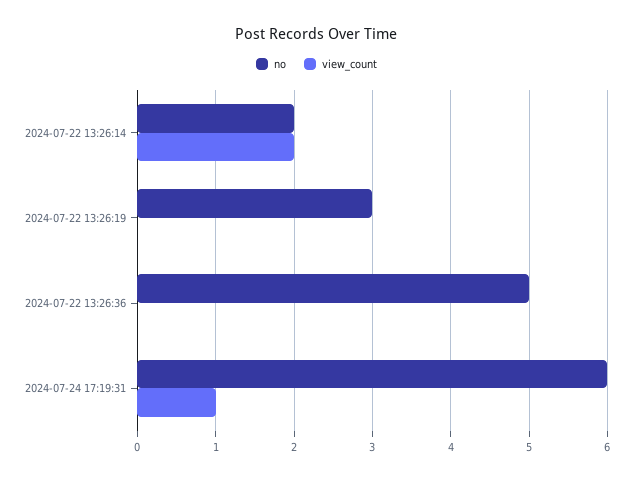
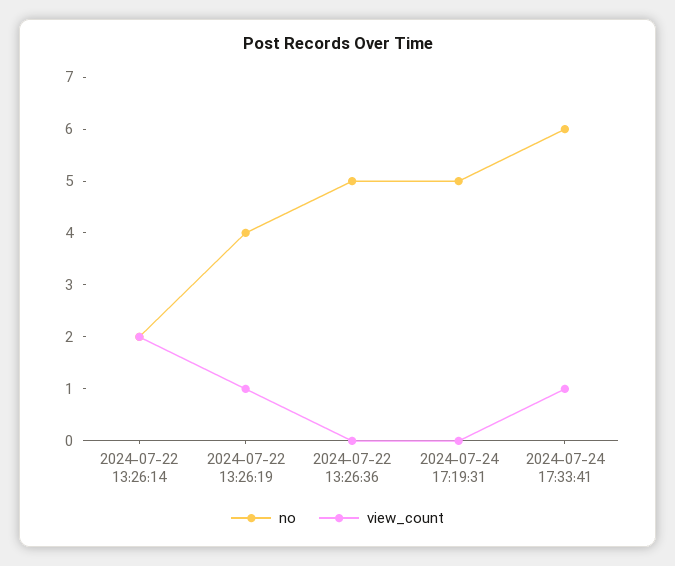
no, 2024-07-22 13:26:19: 3 -> 4
view_count, 2024-07-22 13:26:19: 0 -> 1
no, 2024-07-24 17:19:31: 6 -> 5
view_count, 2024-07-24 17:19:31: 1 -> 0
no, 2024-07-24 17:33:41: none -> 6
view_count, 2024-07-24 17:33:41: none -> 1

